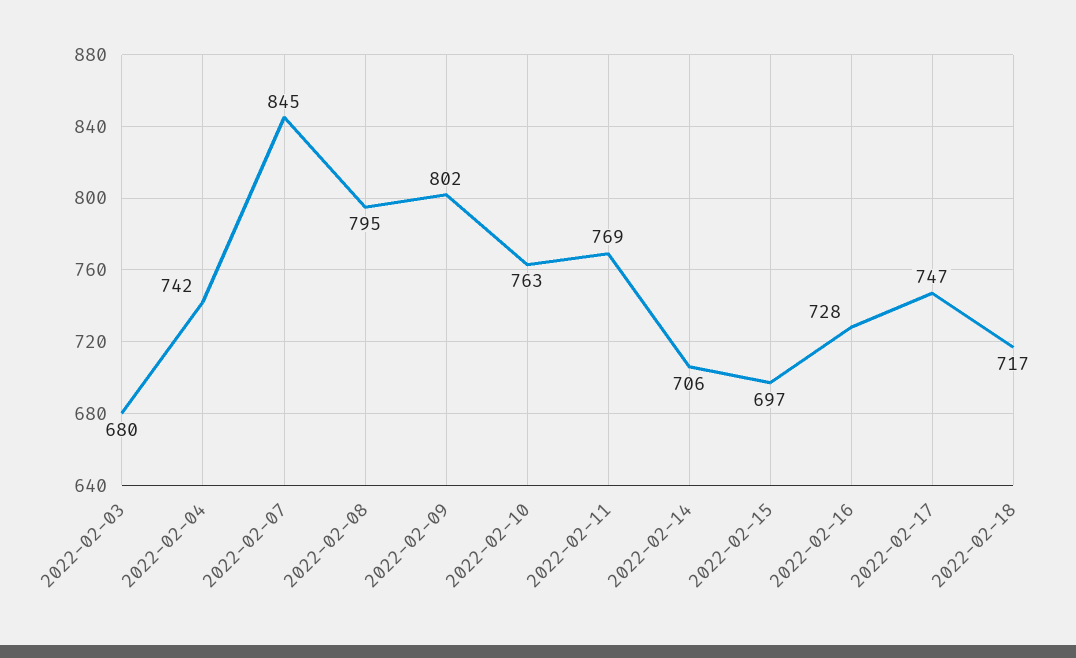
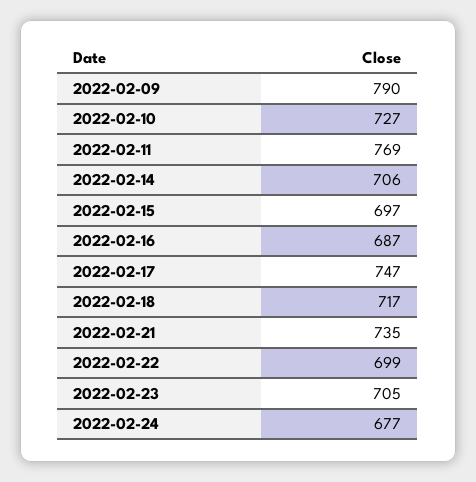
2022-02-03: 680 -> none
2022-02-04: 742 -> none
2022-02-07: 845 -> none
2022-02-08: 795 -> none
2022-02-09: 802 -> 790
2022-02-10: 763 -> 727
2022-02-16: 728 -> 687
2022-02-21: none -> 735
2022-02-22: none -> 699
2022-02-23: none -> 705
2022-02-24: none -> 677

